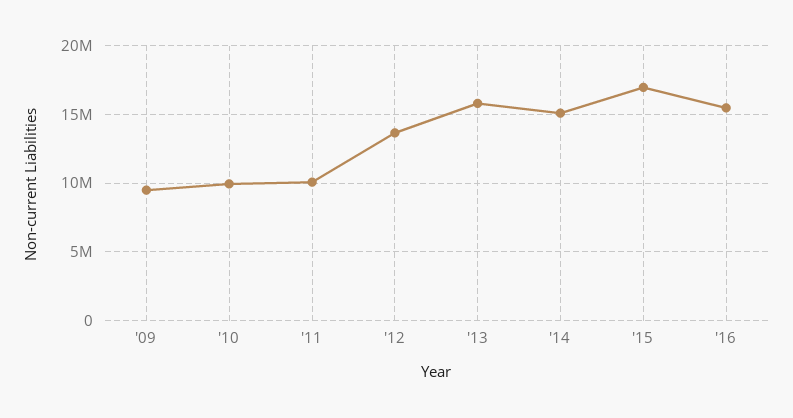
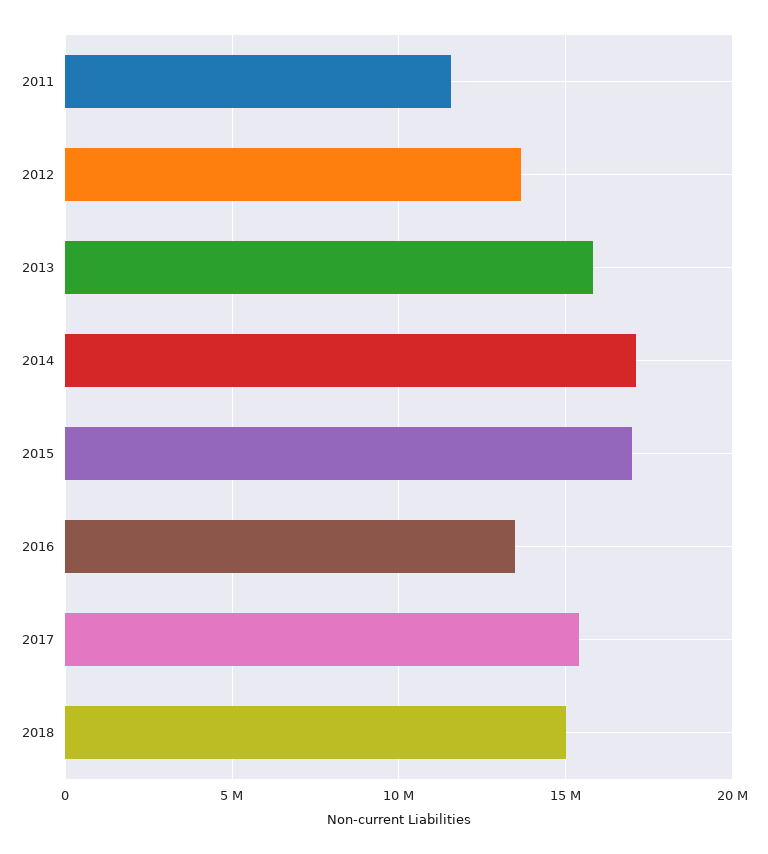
'09: 9500000 -> none
'10: 10000000 -> none
'11: 10000000 -> 11500000
'14: 15000000 -> 17000000
'16: 15500000 -> 13500000
2017: none -> 15500000
2018: none -> 15000000

